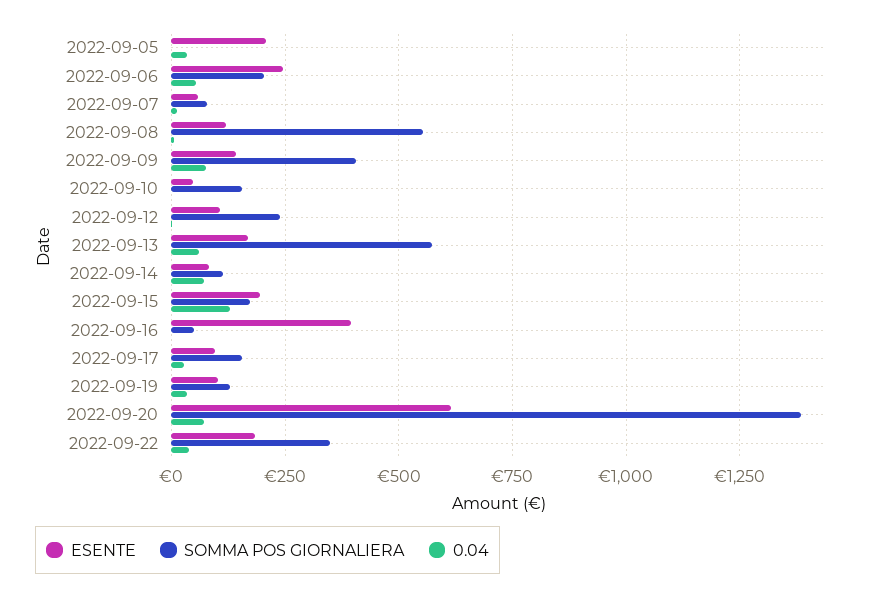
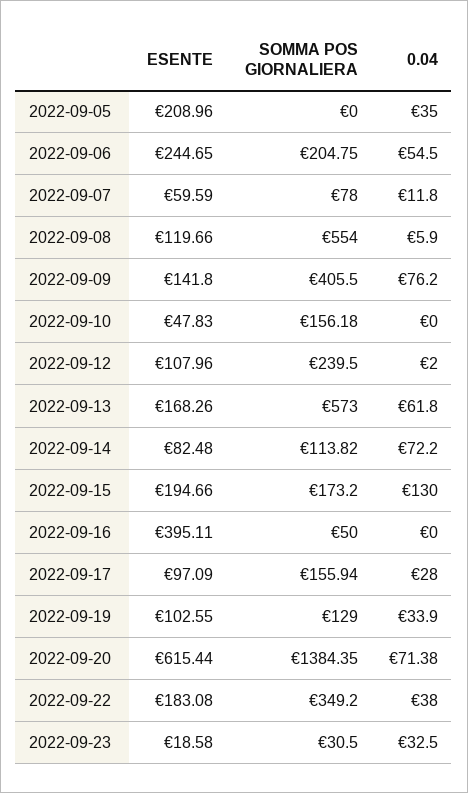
ESENTE, 2022-09-23: none -> 18.58
SOMMA POS GIORNALIERA, 2022-09-23: none -> 30.5
0.04, 2022-09-23: none -> 32.5

